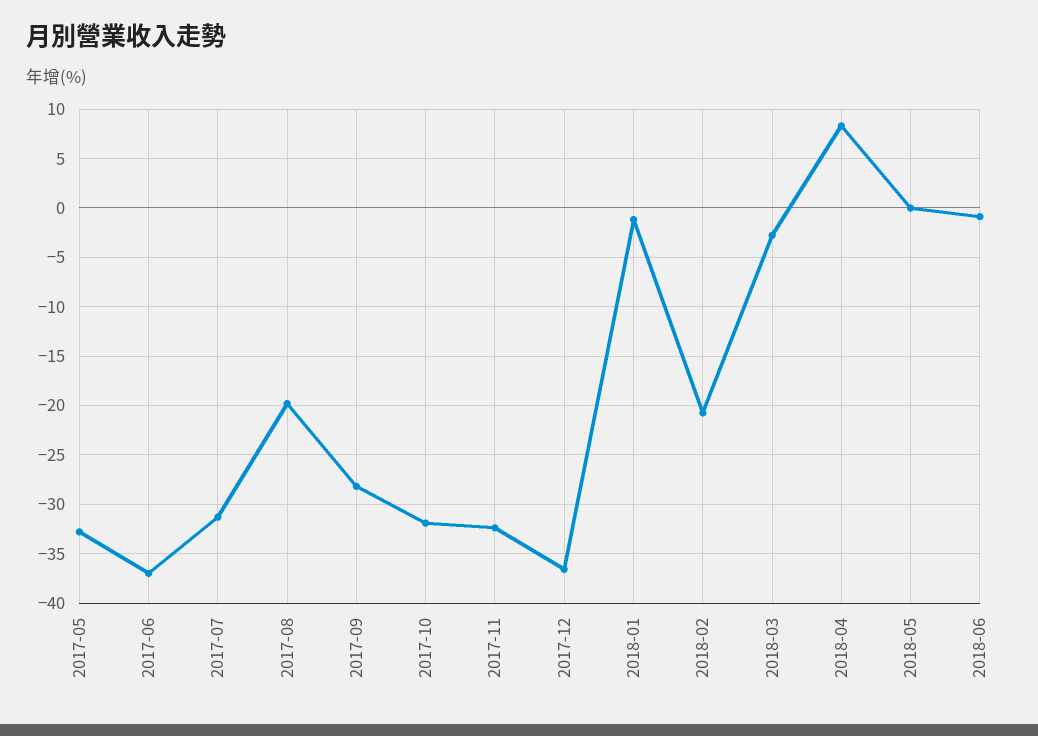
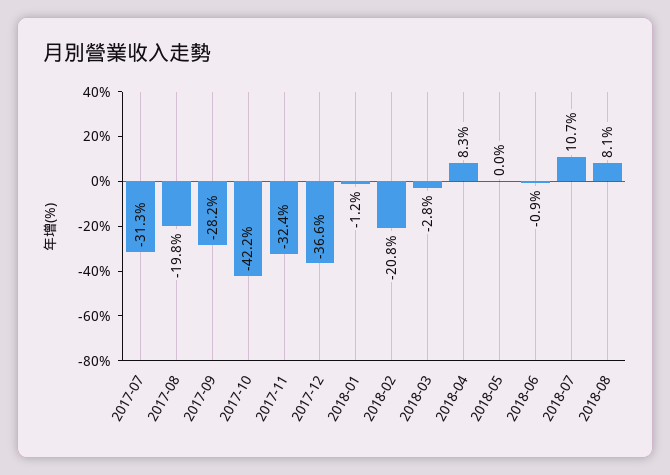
2017-05: -33 -> none
2017-06: -37 -> none
2017-10: -32 -> -42.2
2018-07: none -> 10.7
2018-08: none -> 8.1

